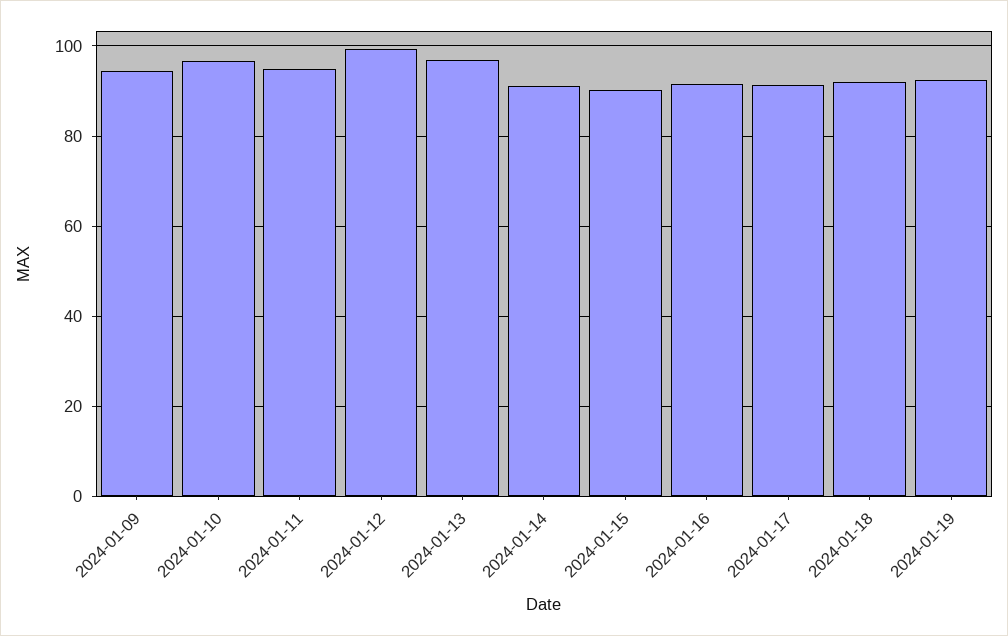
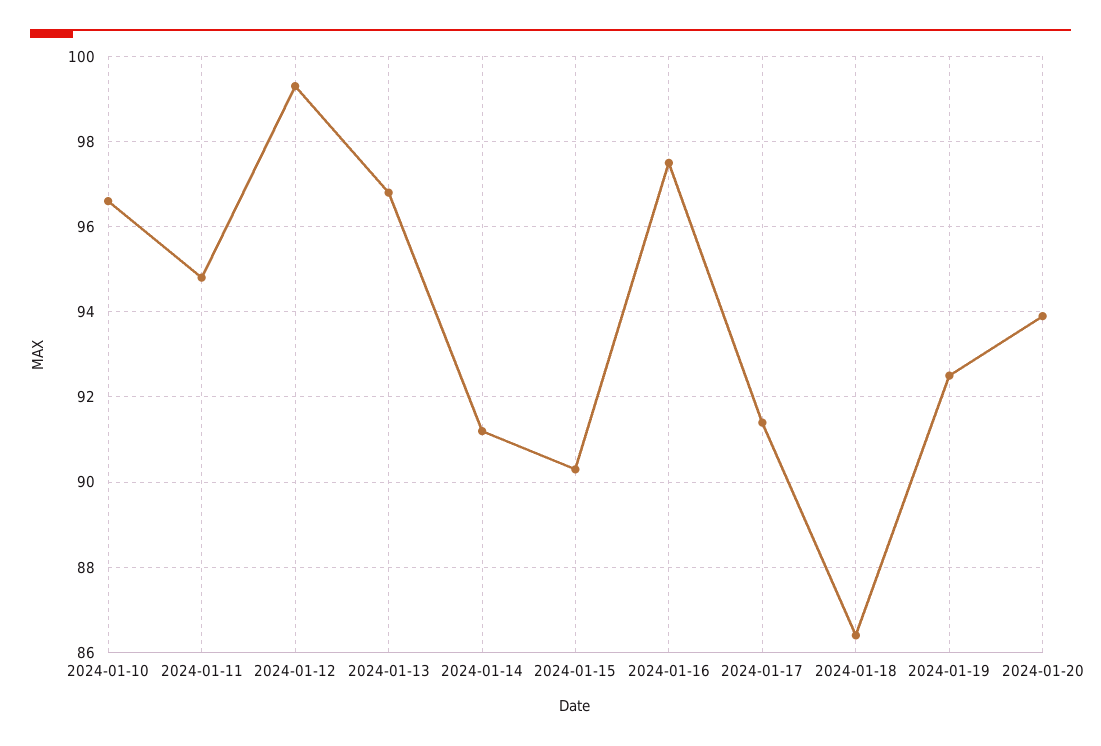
2024-01-09: 94 -> none
2024-01-16: 92 -> 97.5
2024-01-18: 92 -> 86.5
2024-01-20: none -> 94

